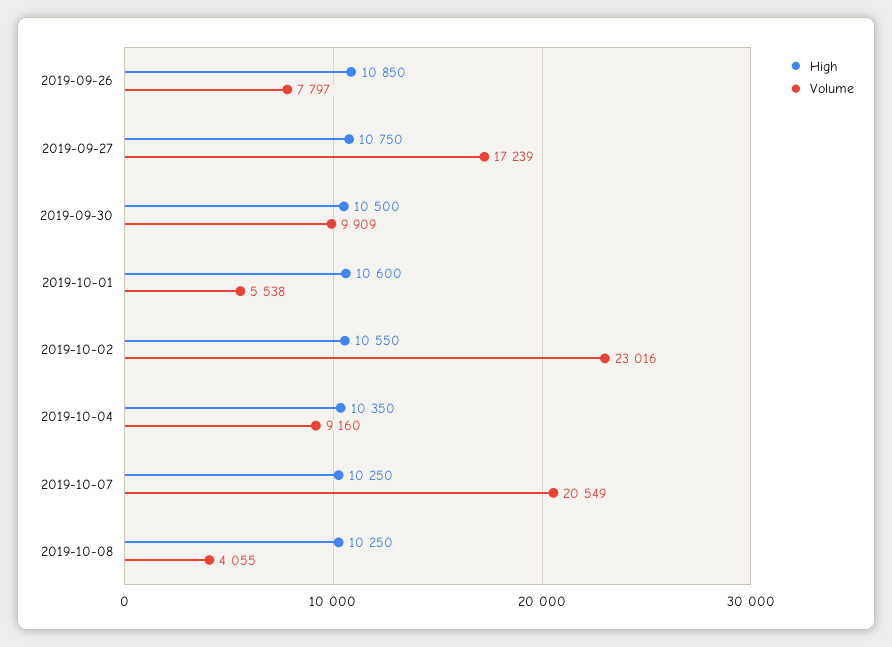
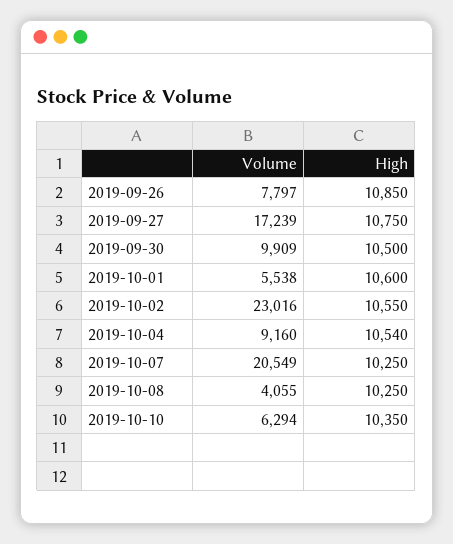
High, 2019-10-04: 10350 -> 10540
Volume, 2019-10-10: none -> 6294
High, 2019-10-10: none -> 10350

